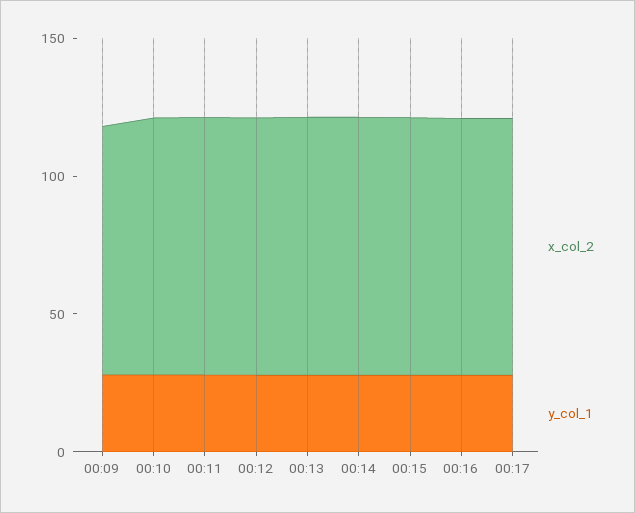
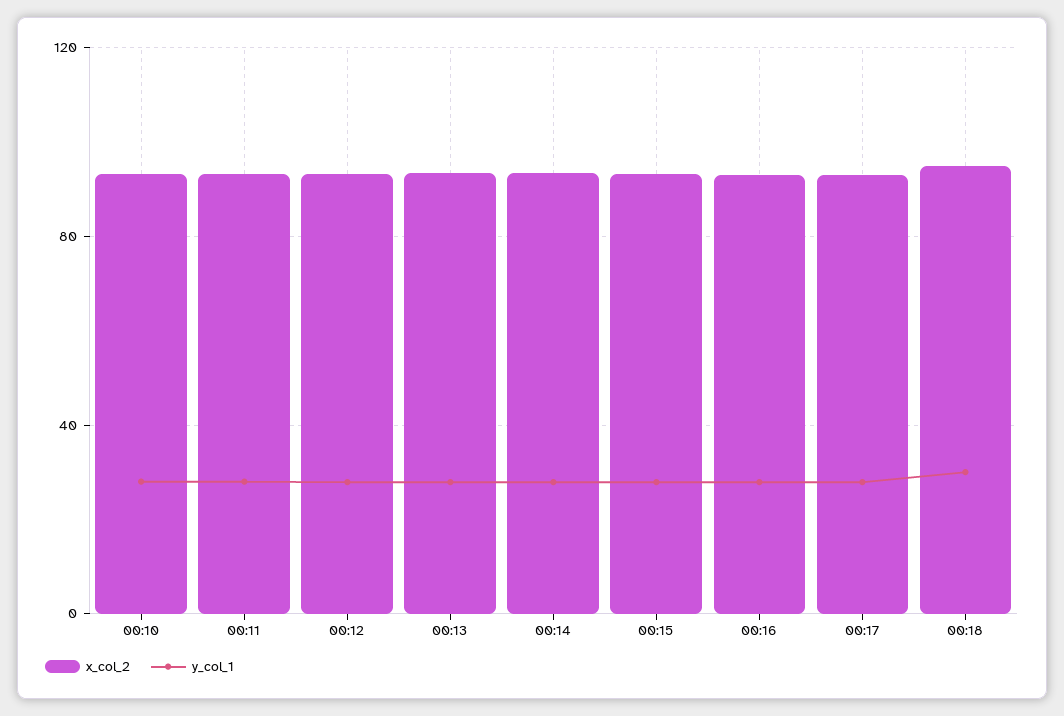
x_col_2, 00:09: 90 -> none
y_col_1, 00:09: 30 -> none
x_col_2, 00:18: none -> 95
y_col_1, 00:18: none -> 30

